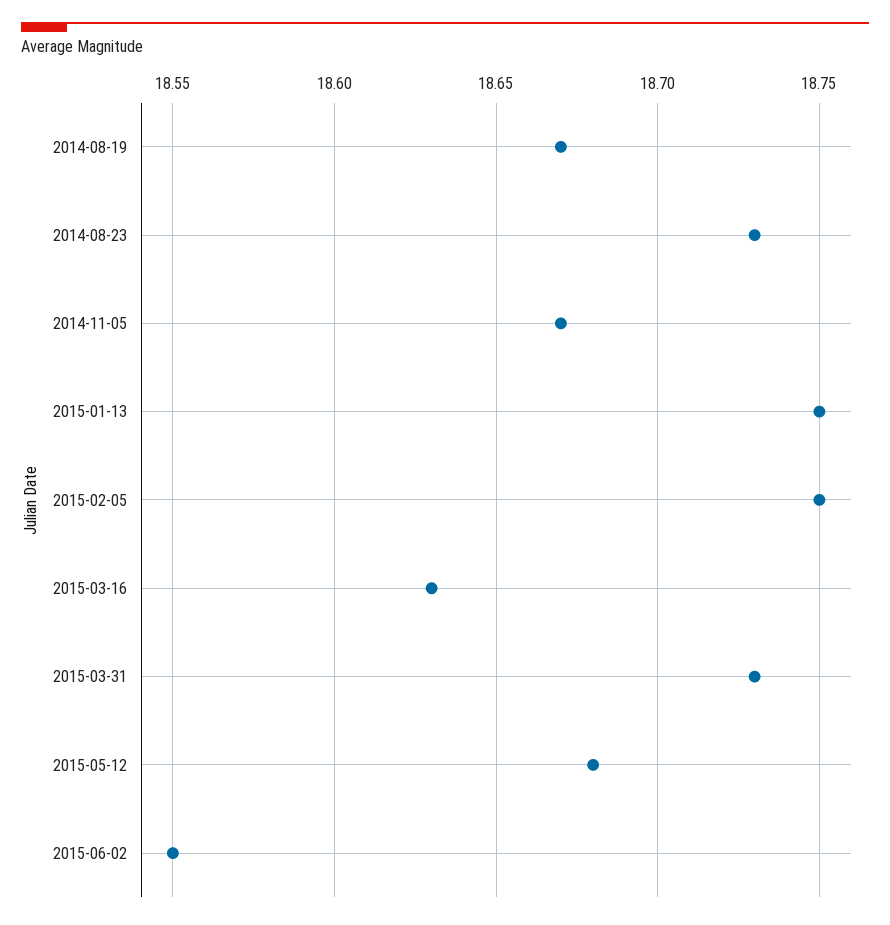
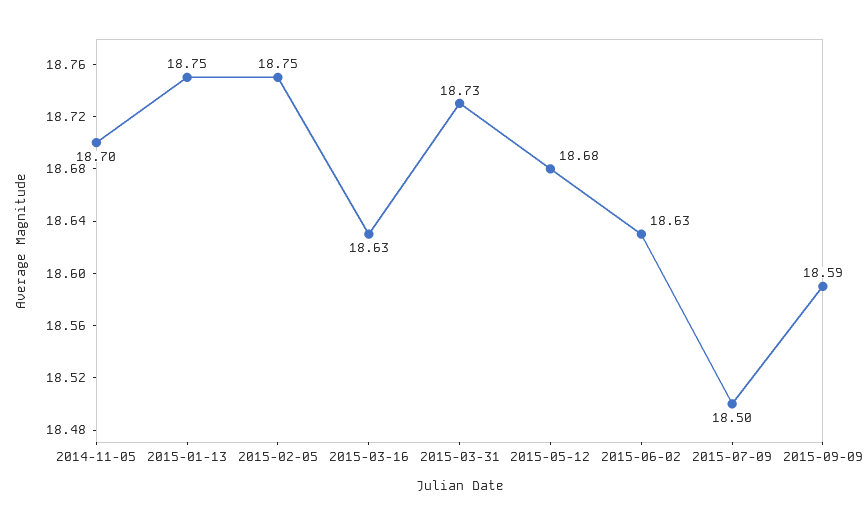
2014-08-19: 18.67 -> none
2014-08-23: 18.73 -> none
2014-11-05: 18.67 -> 18.7
2015-06-02: 18.55 -> 18.63
2015-07-09: none -> 18.5
2015-09-09: none -> 18.59

